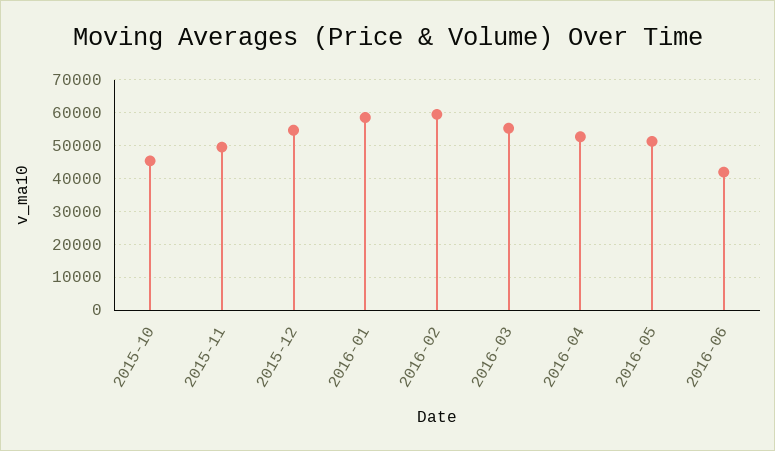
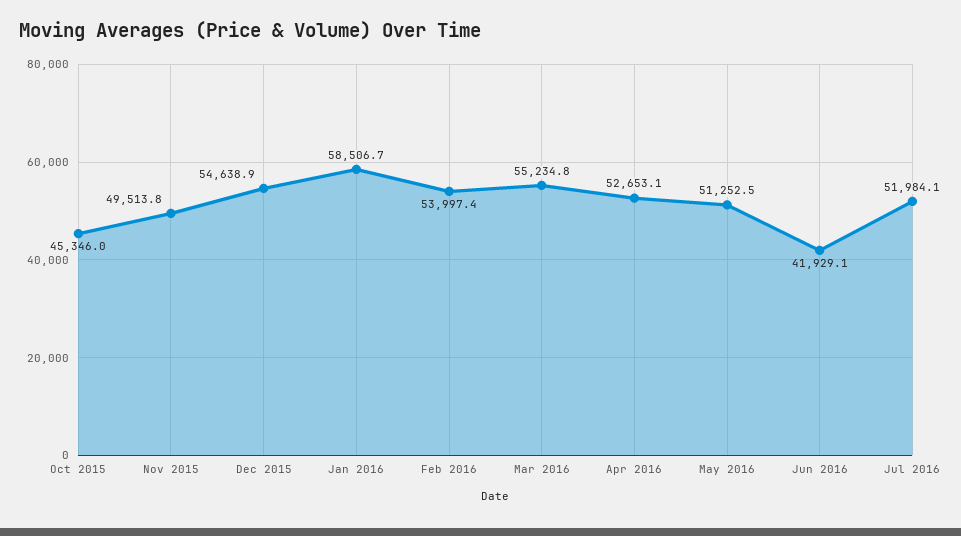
2016-02: 60000 -> 53997.4
Jul 2016: none -> 51984.1

